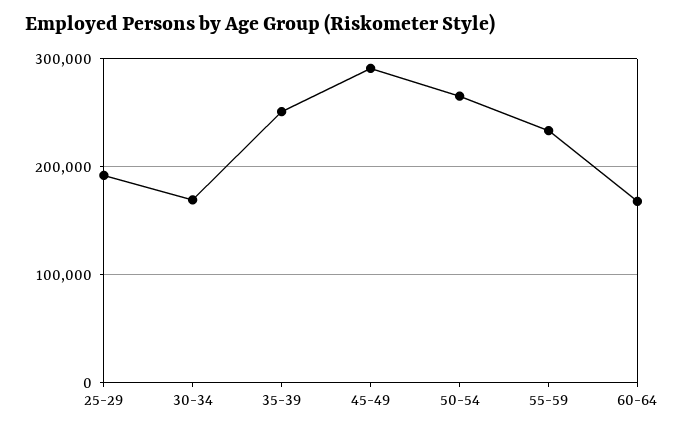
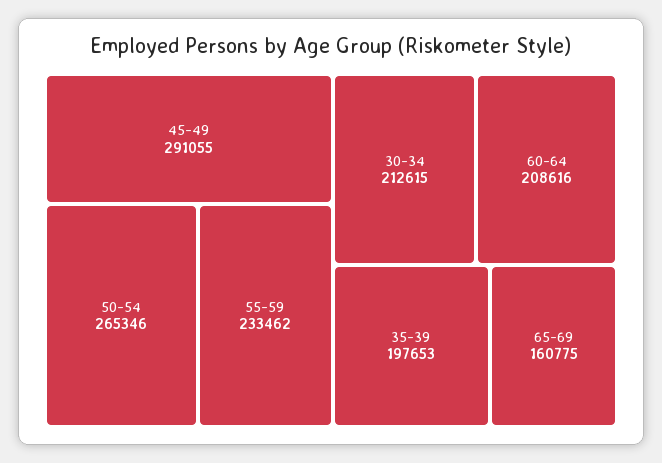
25-29: 190000 -> none
30-34: 170000 -> 212615
35-39: 250000 -> 197653
60-64: 170000 -> 208616
65-69: none -> 160775

